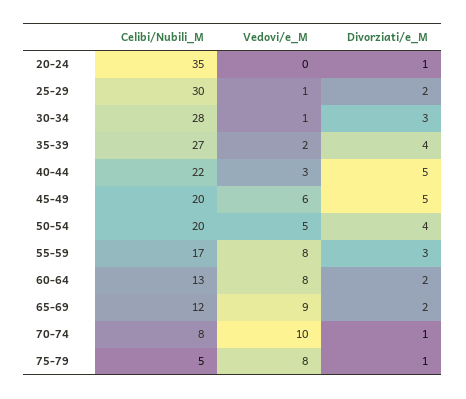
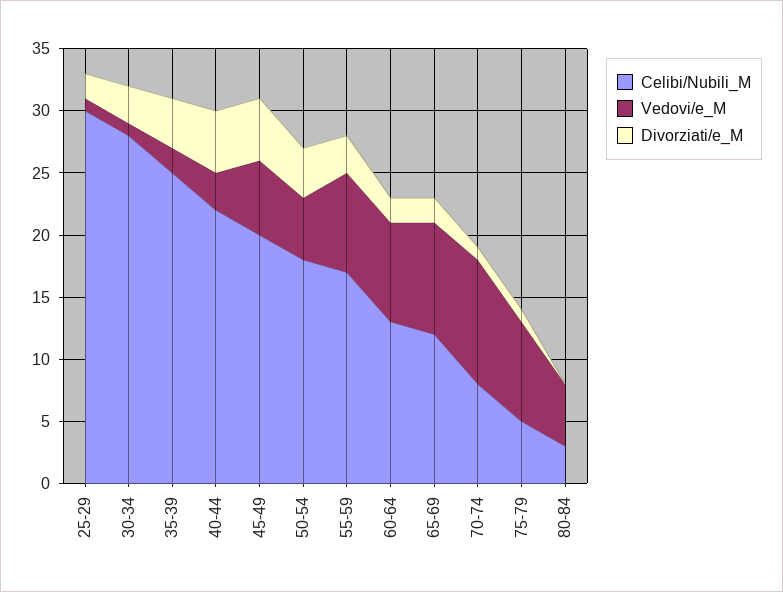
Celibi/Nubili_M, 20-24: 35 -> none
Vedovi/e_M, 20-24: 0 -> none
Divorziati/e_M, 20-24: 1 -> none
Celibi/Nubili_M, 35-39: 27 -> 25
Celibi/Nubili_M, 50-54: 20 -> 18
Celibi/Nubili_M, 80-84: none -> 3
Vedovi/e_M, 80-84: none -> 5
Divorziati/e_M, 80-84: none -> 0

